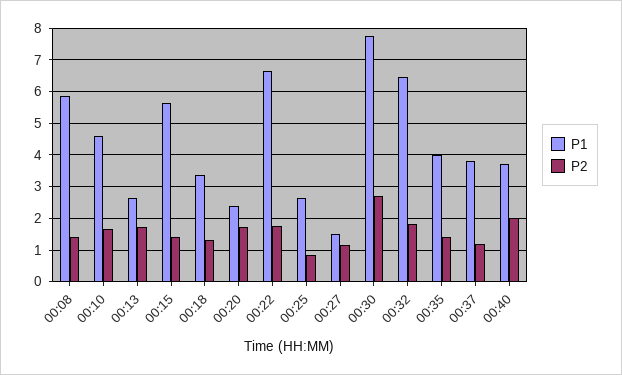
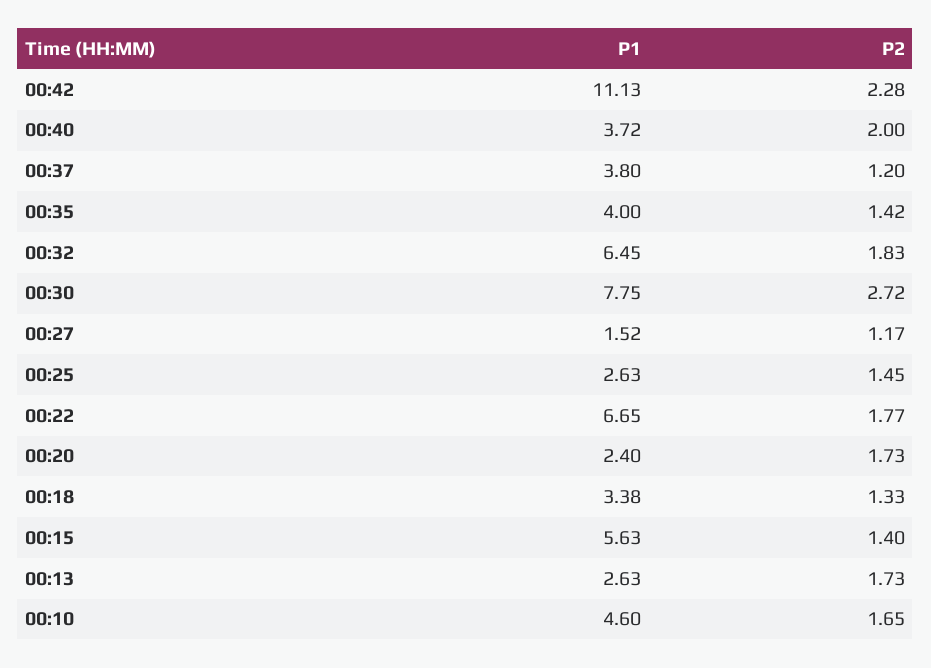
P1, 00:08: 5.8 -> none
P2, 00:08: 1.4 -> none
P2, 00:25: 0.8 -> 1.45
P1, 00:42: none -> 11.13
P2, 00:42: none -> 2.28

